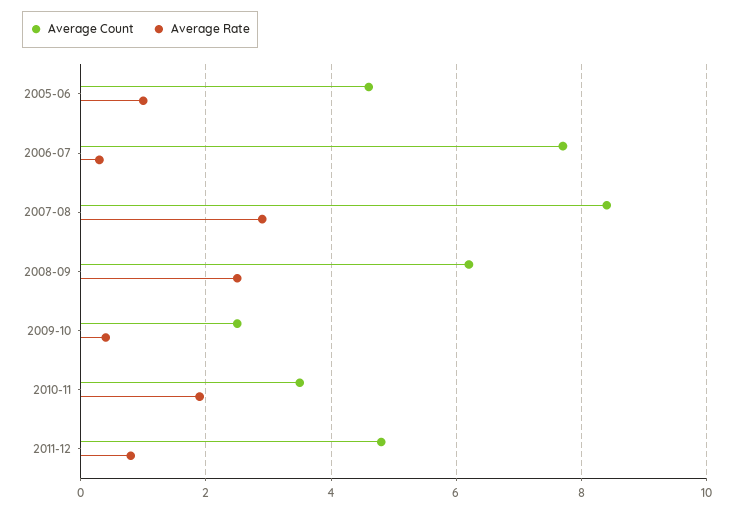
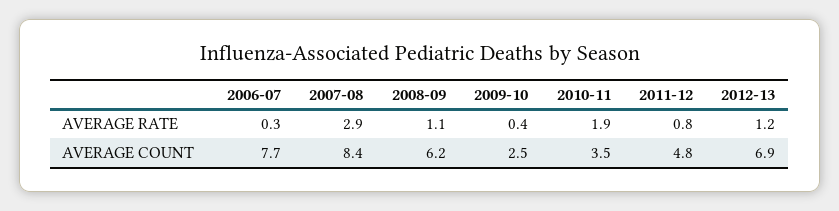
Average Count, 2005-06: 4.5 -> none
Average Rate, 2005-06: 1 -> none
Average Rate, 2008-09: 2.5 -> 1.1
Average Rate, 2012-13: none -> 1.2
Average Count, 2012-13: none -> 6.9

